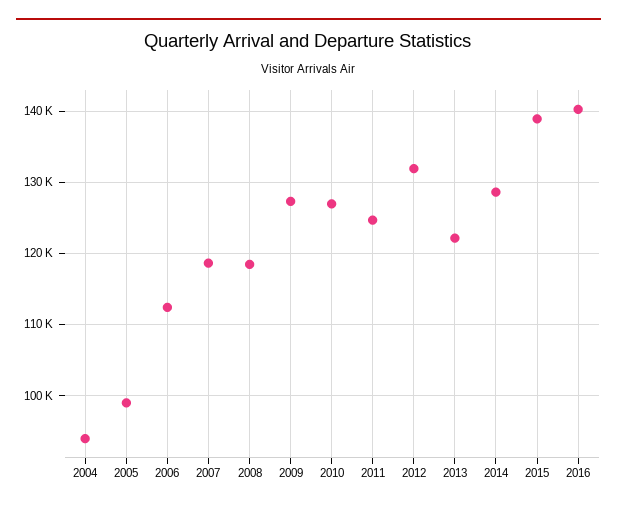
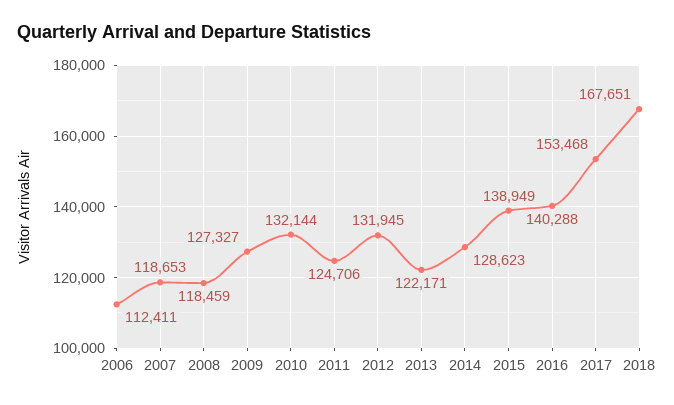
2004: 94000 -> none
2005: 99000 -> none
2010: 127000 -> 132144
2017: none -> 153468
2018: none -> 167651

